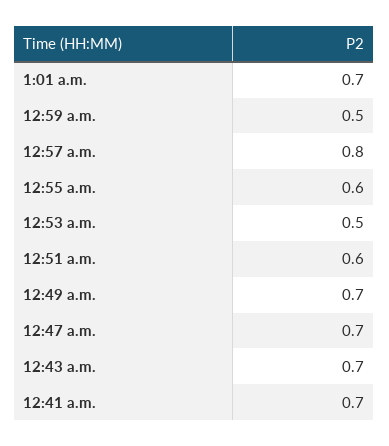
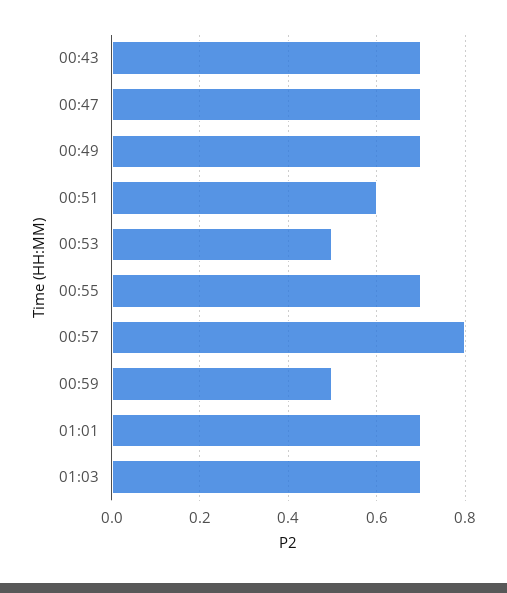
12:55 a.m.: 0.6 -> 0.7
12:41 a.m.: 0.7 -> none
01:03: none -> 0.7

